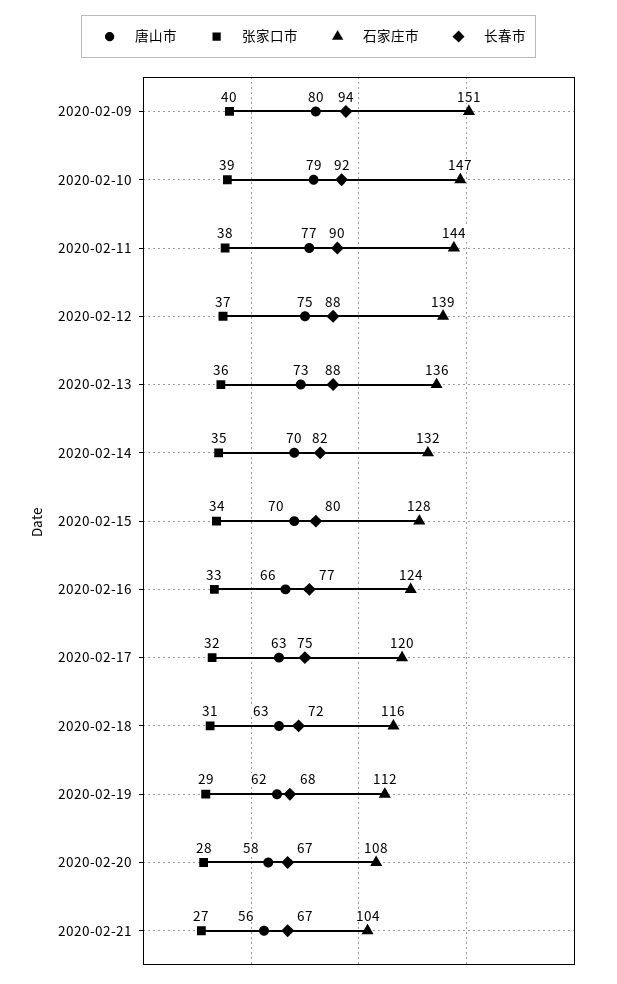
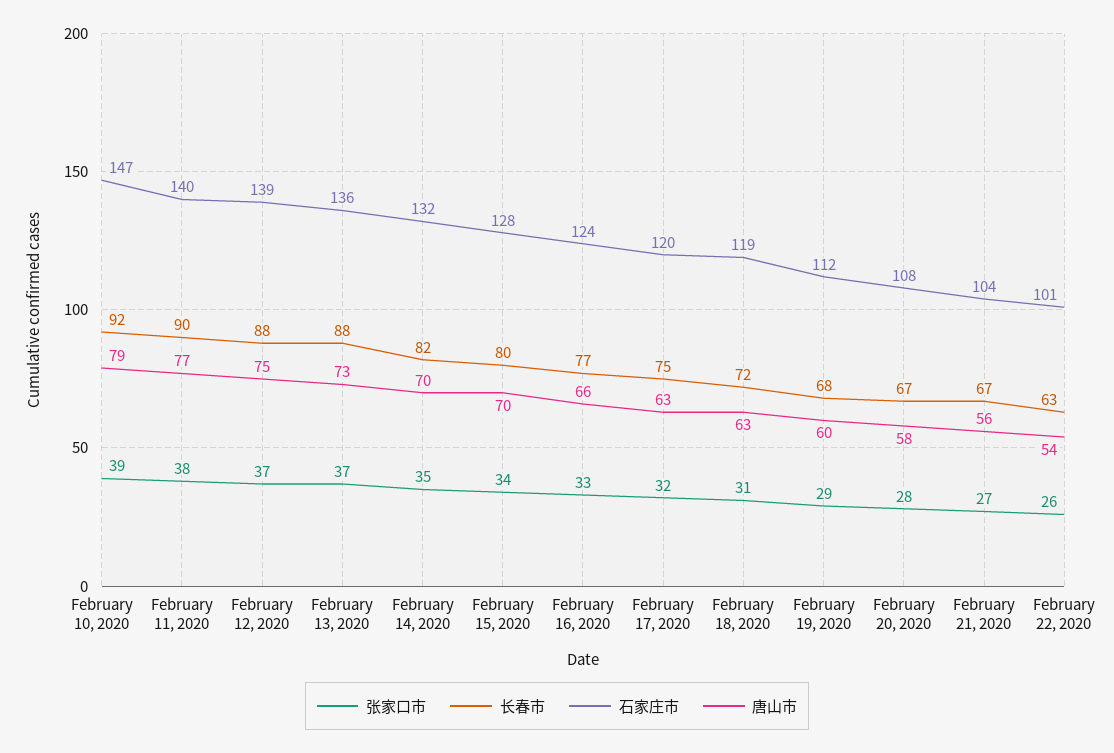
唐山市, 2020-02-09: 80 -> none
张家口市, 2020-02-09: 40 -> none
石家庄市, 2020-02-09: 151 -> none
长春市, 2020-02-09: 94 -> none
石家庄市, 2020-02-11: 144 -> 140
张家口市, 2020-02-13: 36 -> 37
石家庄市, 2020-02-18: 116 -> 119
唐山市, 2020-02-19: 62 -> 60
张家口市, February 22, 2020: none -> 26
长春市, February 22, 2020: none -> 63
石家庄市, February 22, 2020: none -> 101
唐山市, February 22, 2020: none -> 54

